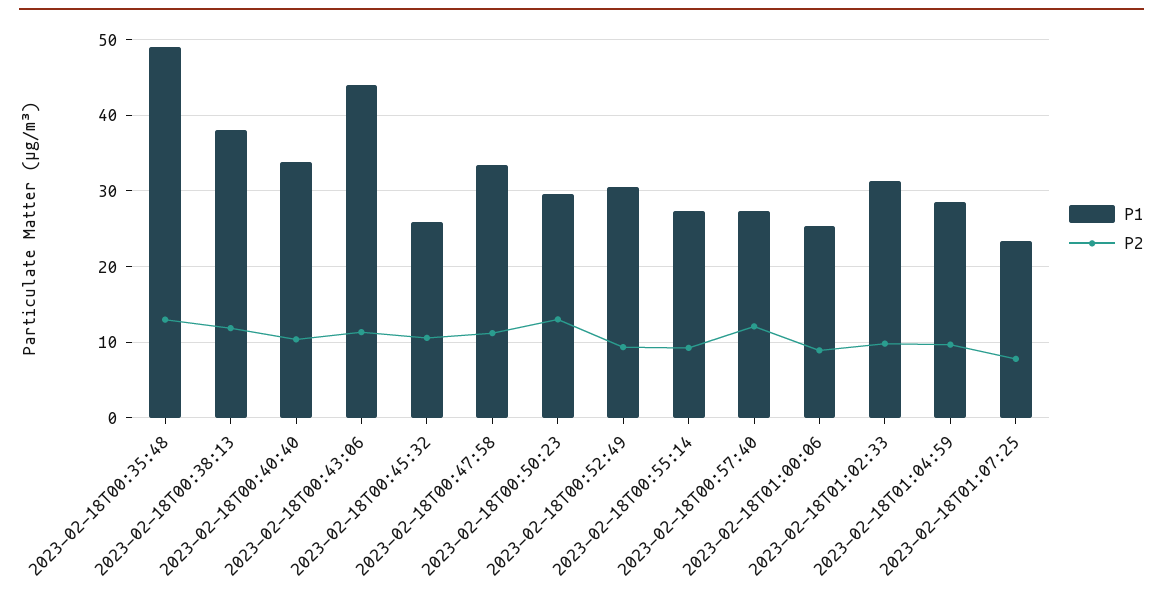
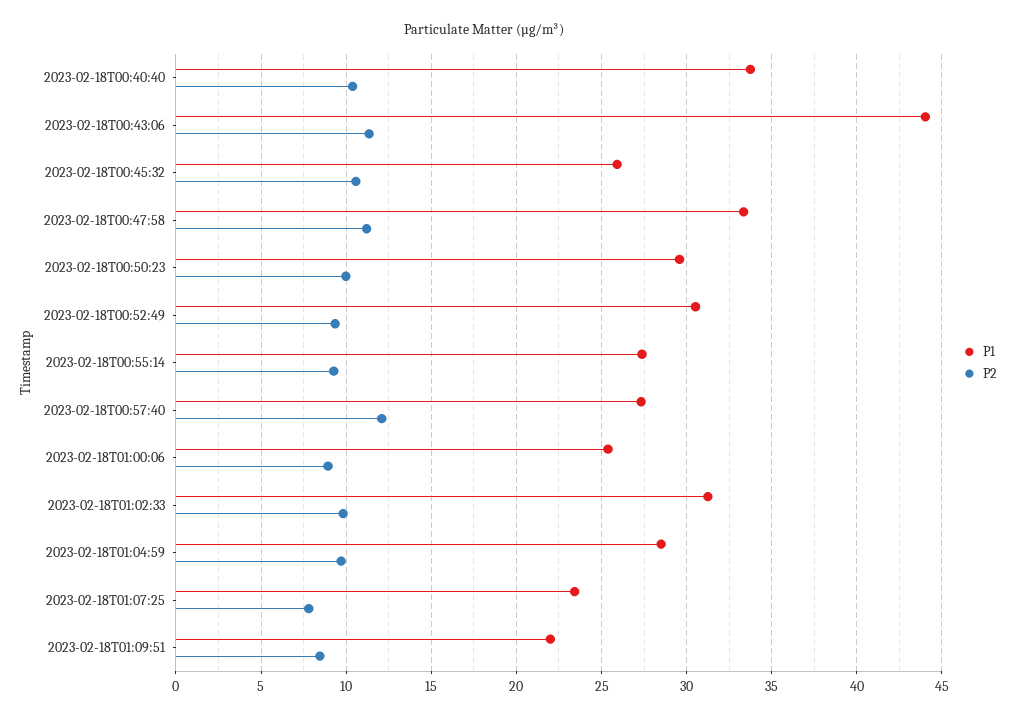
P1, 2023-02-18T00:35:48: 49 -> none
P2, 2023-02-18T00:35:48: 13 -> none
P1, 2023-02-18T00:38:13: 38 -> none
P2, 2023-02-18T00:38:13: 12 -> none
P2, 2023-02-18T00:50:23: 13 -> 10
P1, 2023-02-18T01:09:51: none -> 22
P2, 2023-02-18T01:09:51: none -> 8.5

